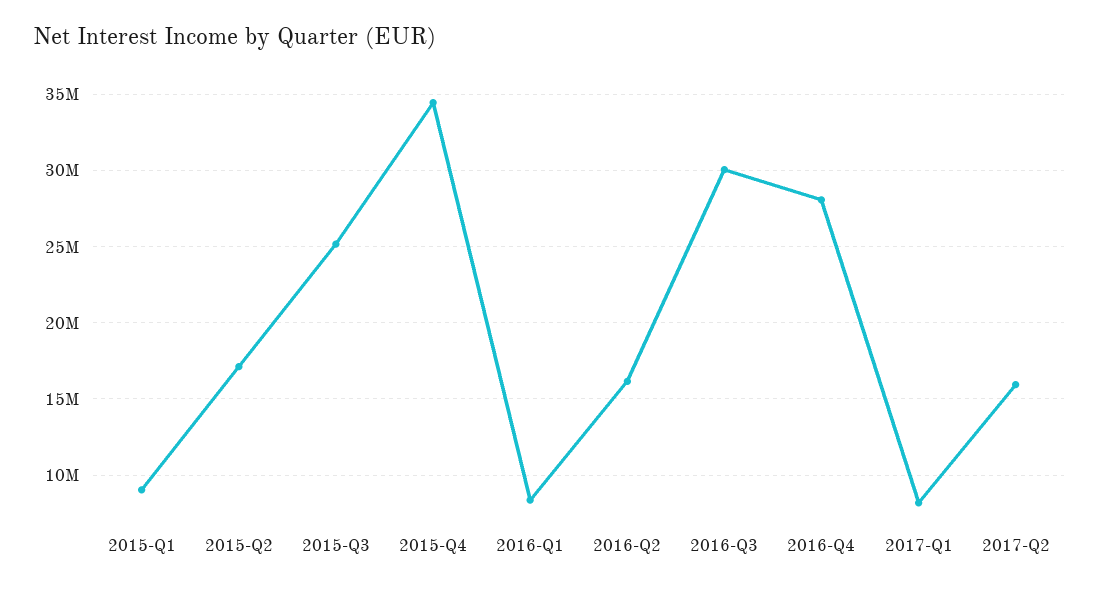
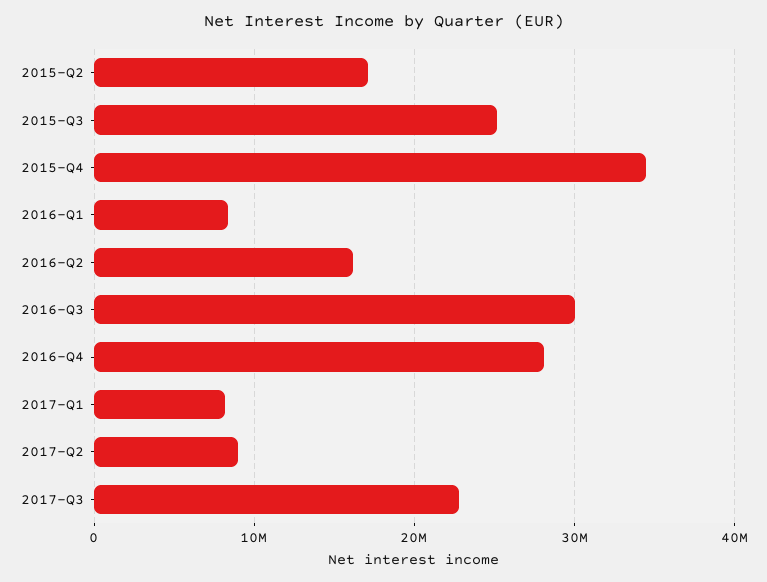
2015-Q1: 9000000 -> none
2017-Q2: 16000000 -> 9000000
2017-Q3: none -> 23000000

